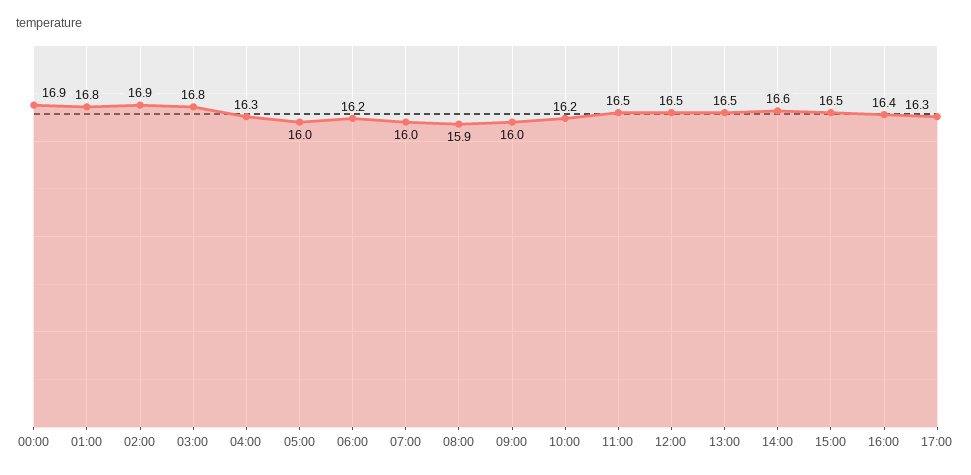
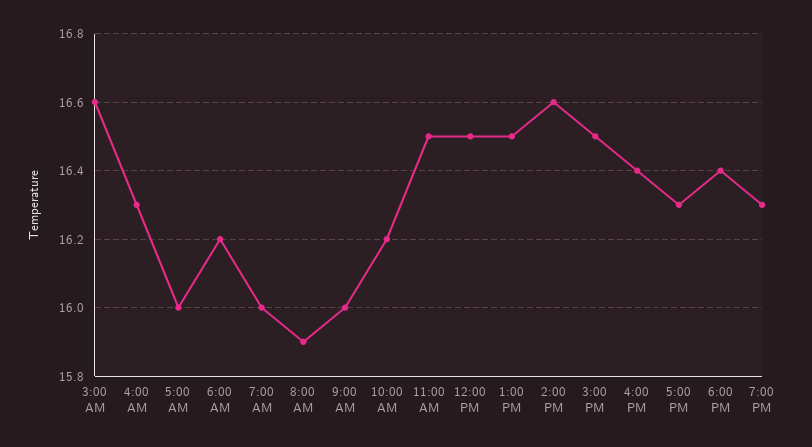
00:00: 16.9 -> none
01:00: 16.8 -> none
02:00: 16.9 -> none
03:00: 16.8 -> 16.6
6:00 PM: none -> 16.4
7:00 PM: none -> 16.3

